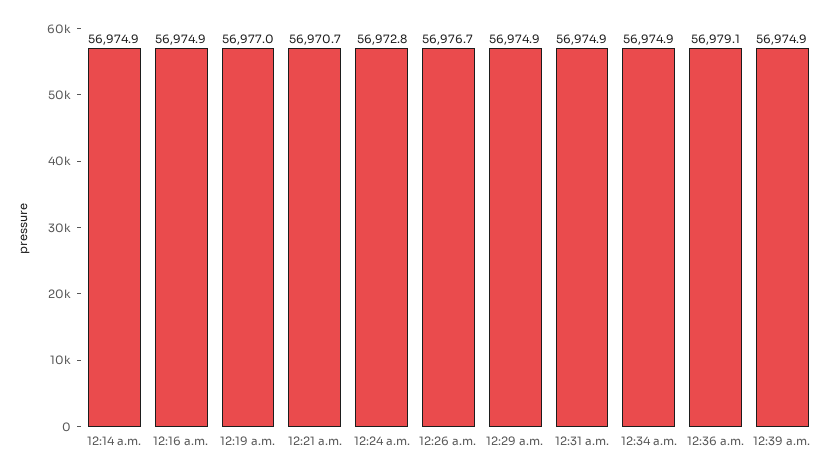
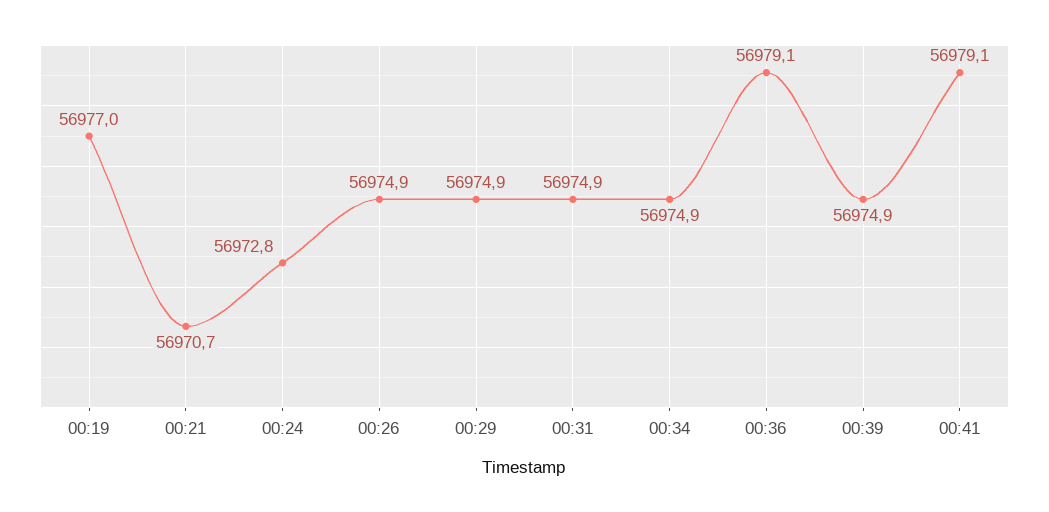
12:14 a.m.: 56974.9 -> none
12:16 a.m.: 56974.9 -> none
12:26 a.m.: 56976.7 -> 56974.9
00:41: none -> 56979.1

